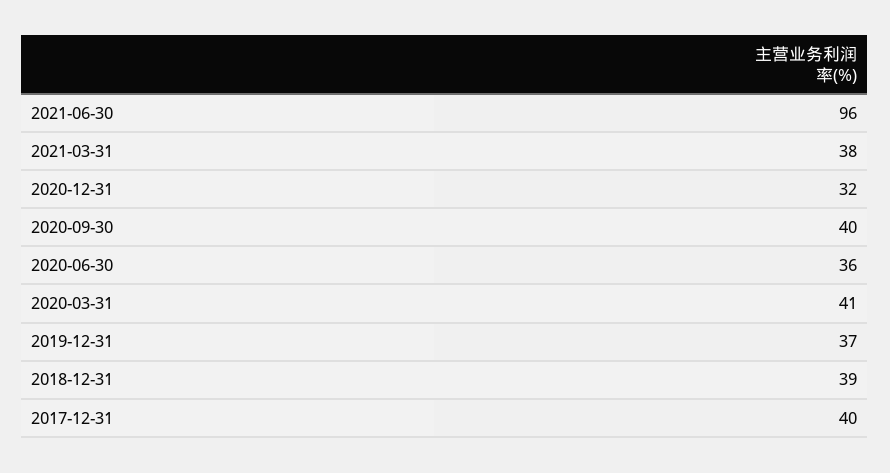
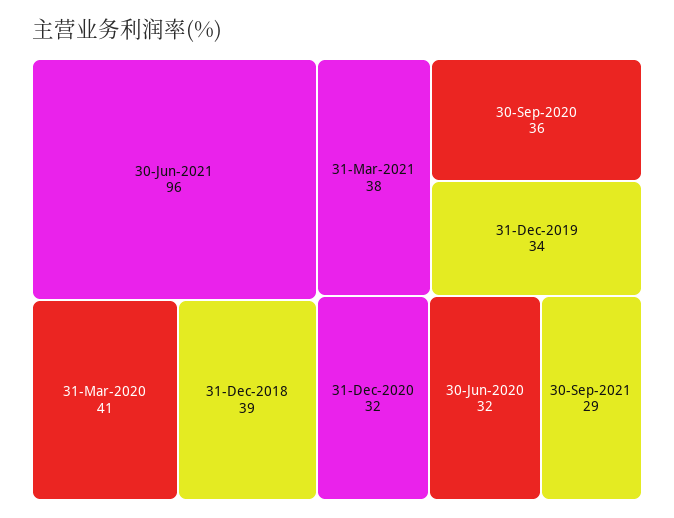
2020-09-30: 40 -> 36
2020-06-30: 36 -> 32
2019-12-31: 37 -> 34
2017-12-31: 40 -> none
30-Sep-2021: none -> 29

